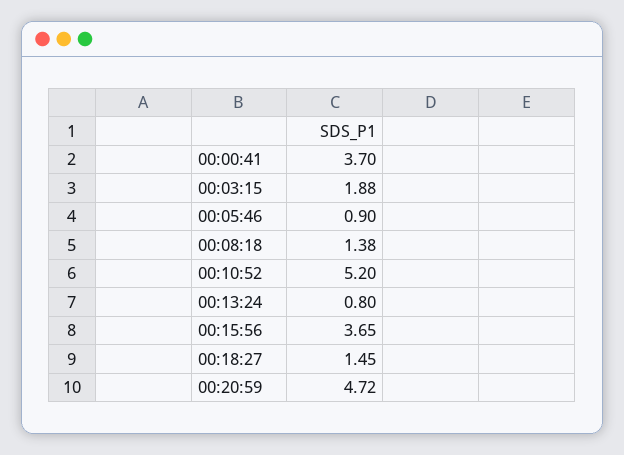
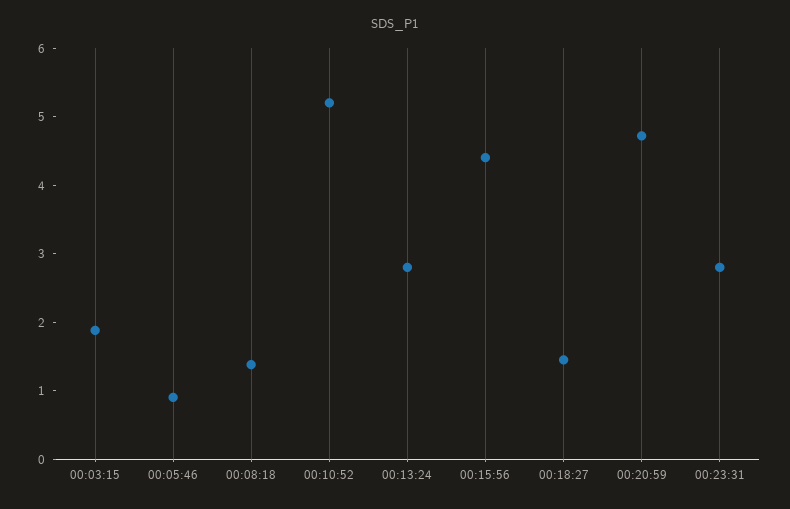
00:00:41: 3.7 -> none
00:13:24: 0.8 -> 2.8
00:15:56: 3.65 -> 4.4
00:23:31: none -> 2.8

